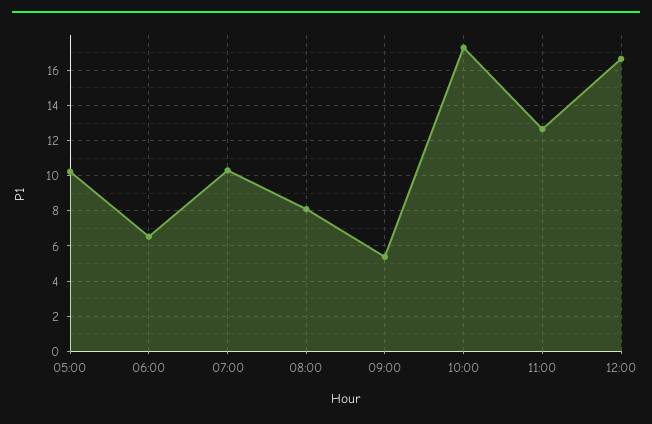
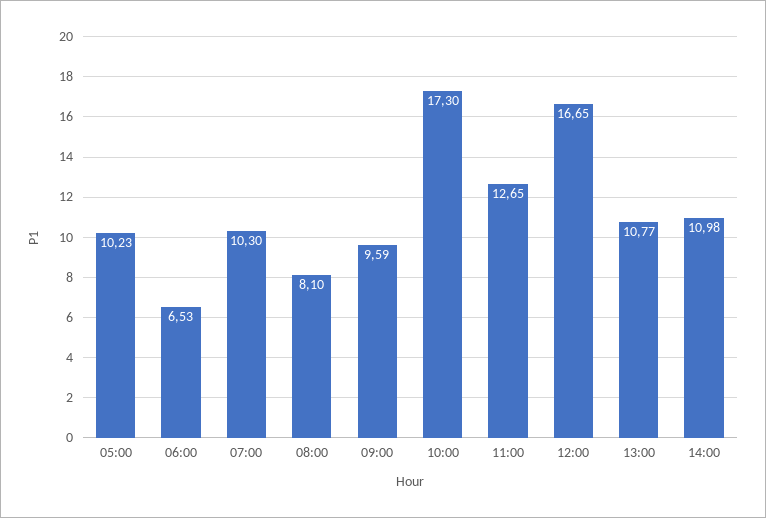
09:00: 5.5 -> 9.59
13:00: none -> 10.77
14:00: none -> 10.98

